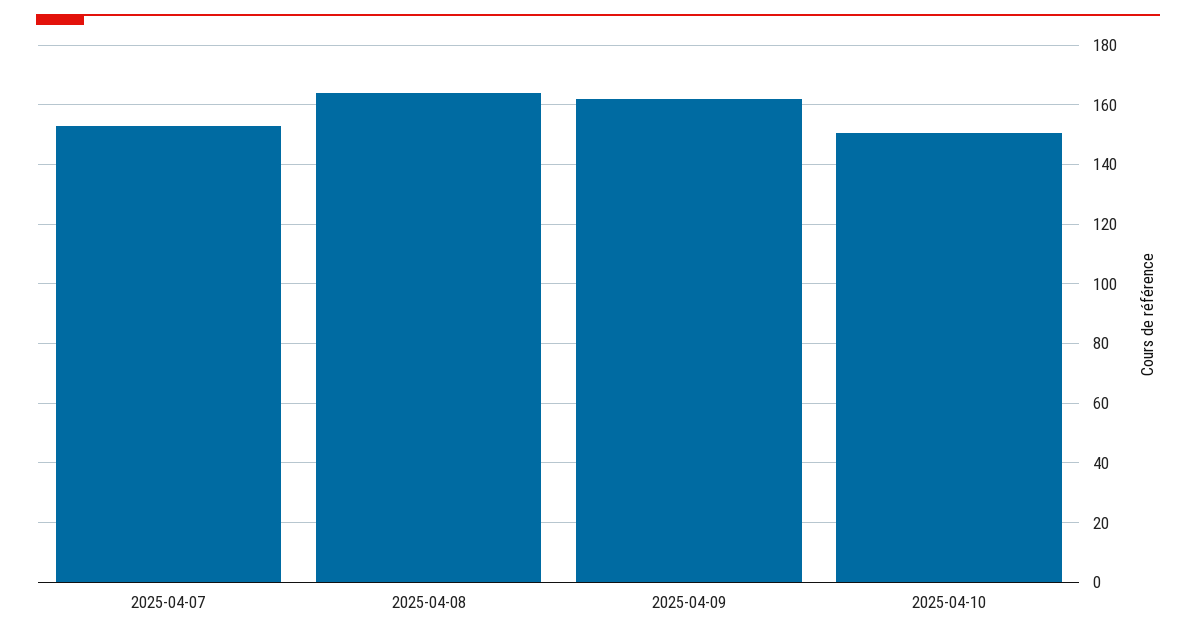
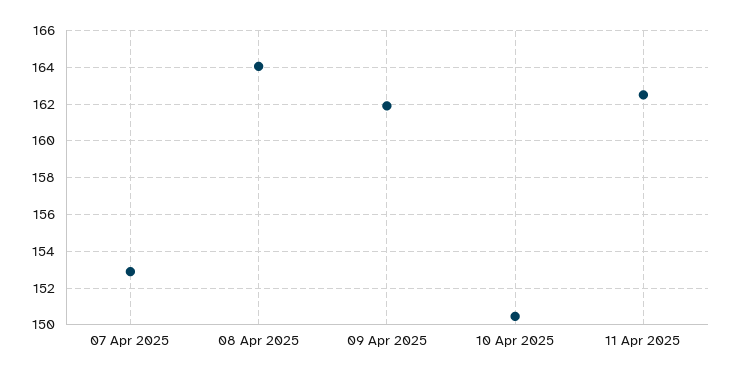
11 Apr 2025: none -> 162.5

